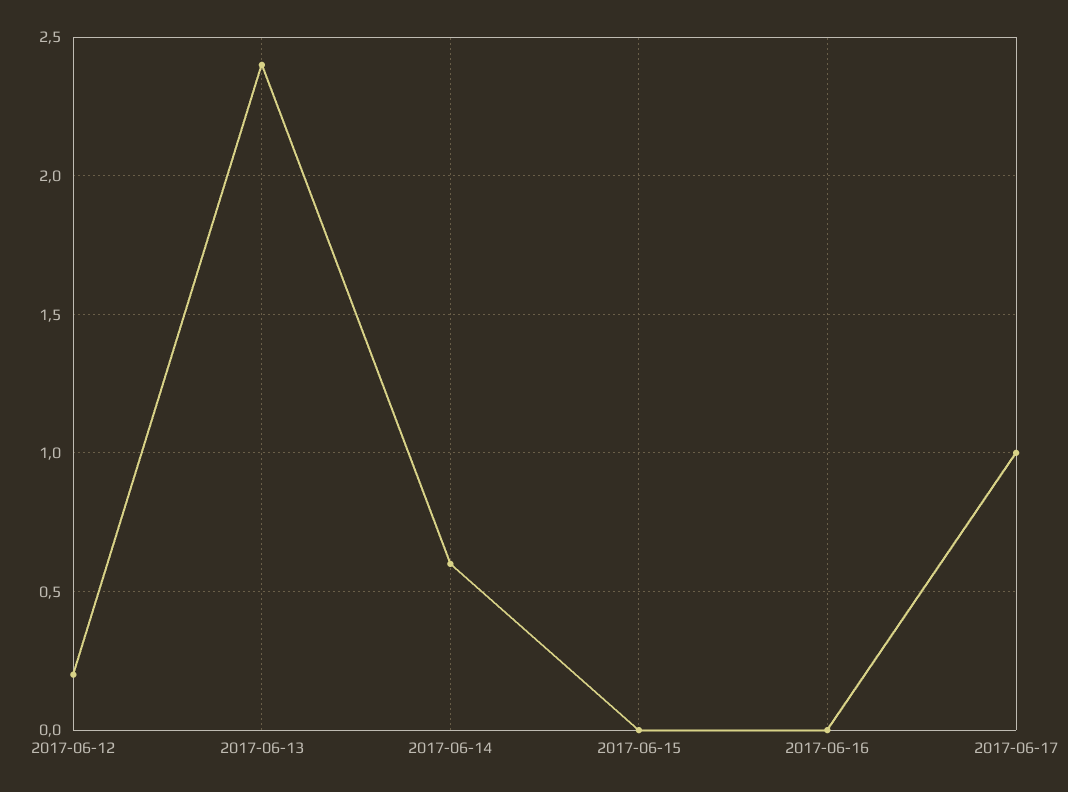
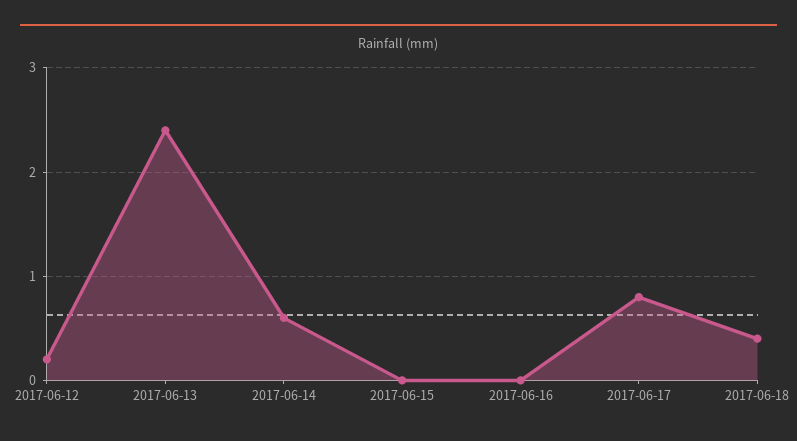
2017-06-17: 1 -> 0.8
2017-06-18: none -> 0.4

